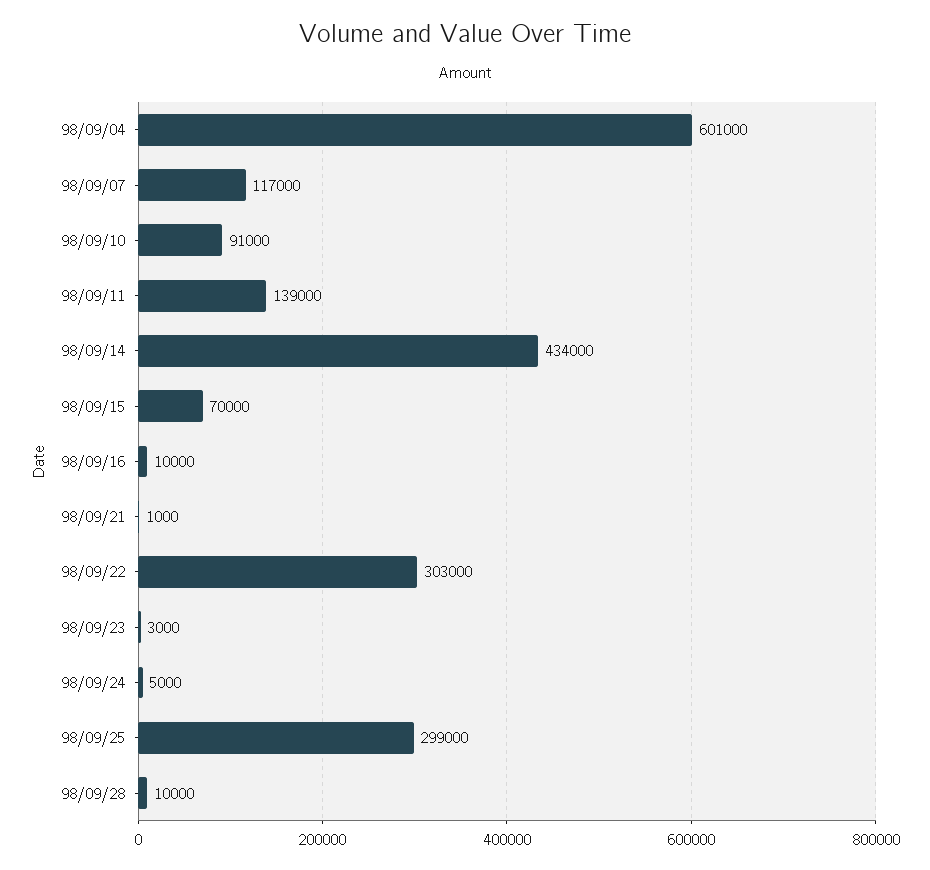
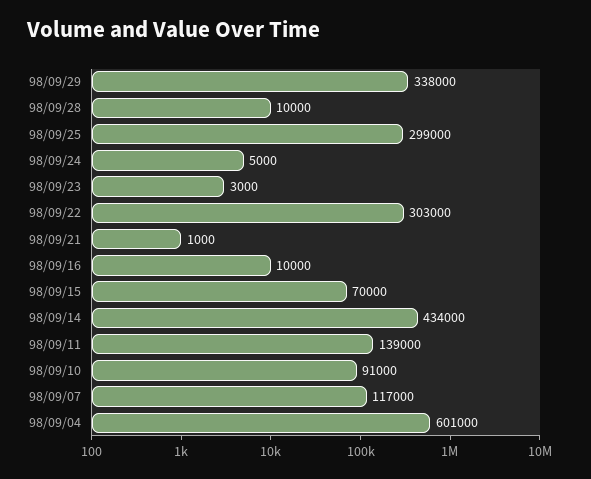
98/09/29: none -> 338000

